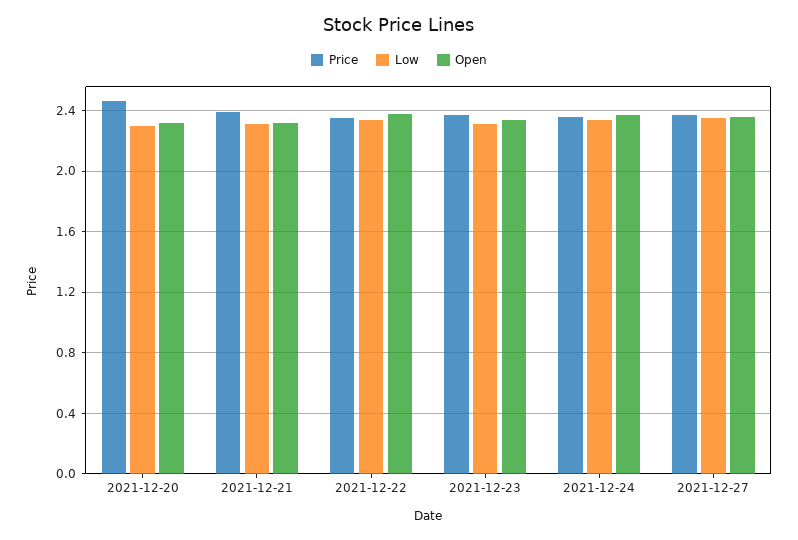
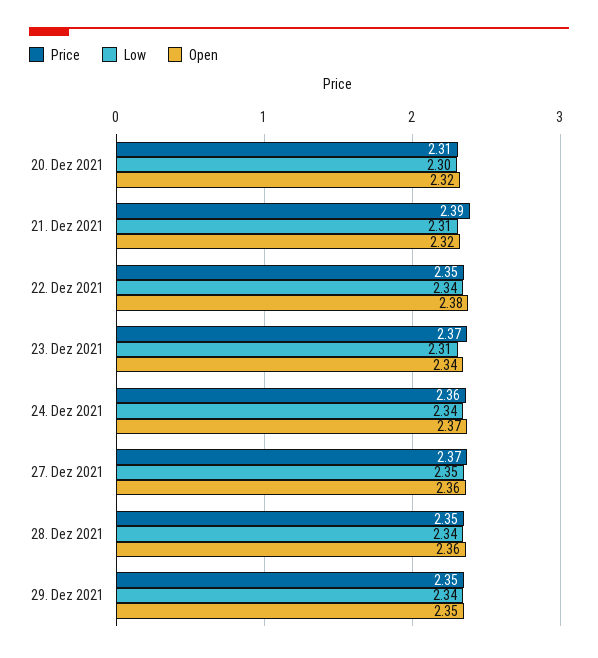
Price, 2021-12-20: 2.45 -> 2.31
Price, 28. Dez 2021: none -> 2.35
Low, 28. Dez 2021: none -> 2.34
Open, 28. Dez 2021: none -> 2.36
Price, 29. Dez 2021: none -> 2.35
Low, 29. Dez 2021: none -> 2.34
Open, 29. Dez 2021: none -> 2.35

